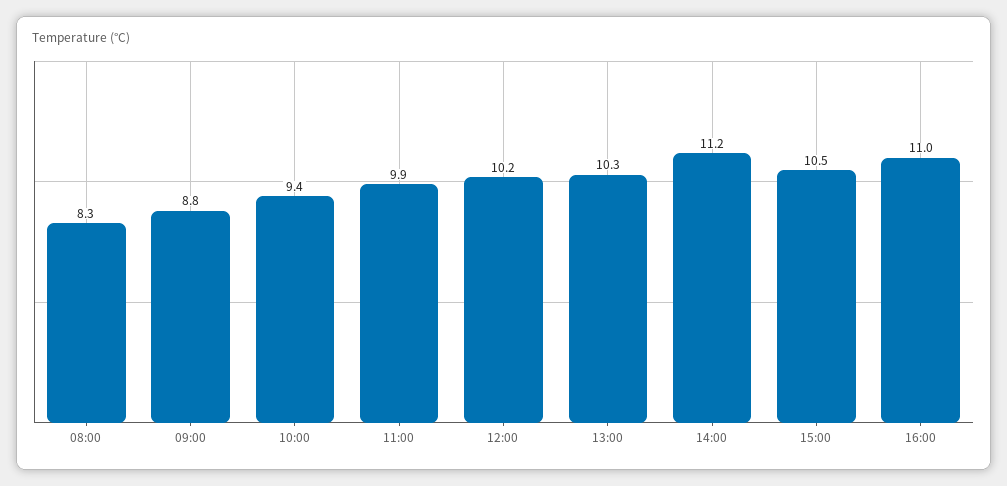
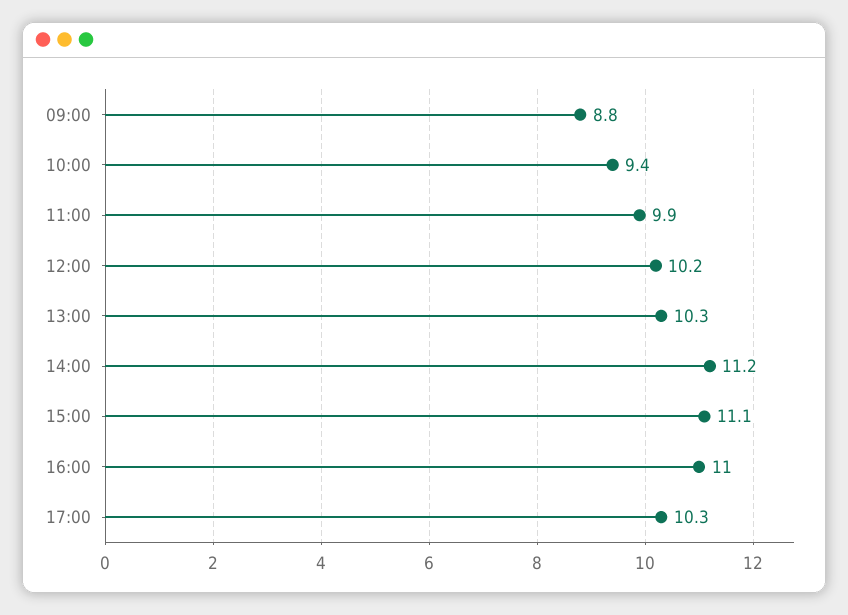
08:00: 8.3 -> none
15:00: 10.5 -> 11.1
17:00: none -> 10.3

